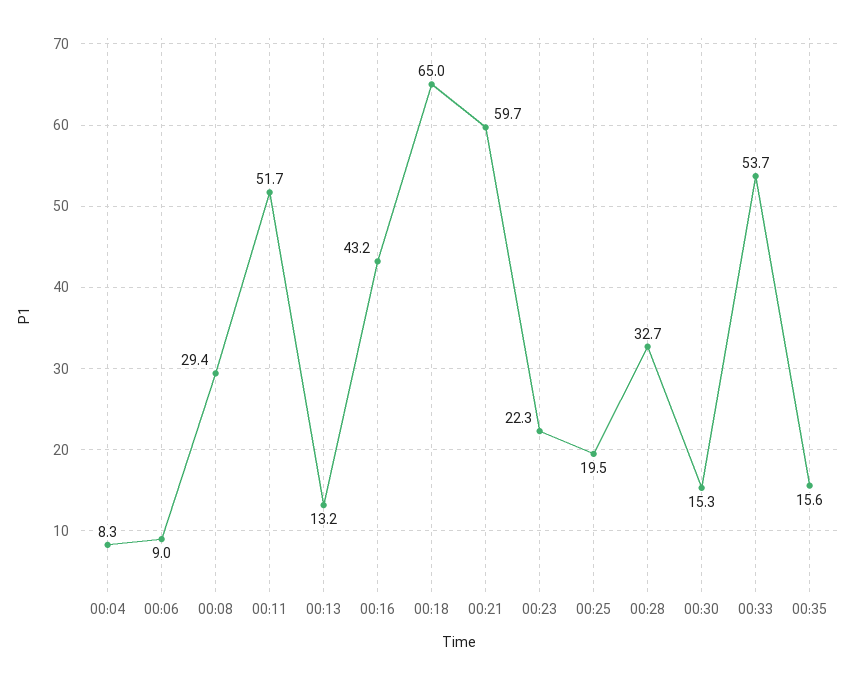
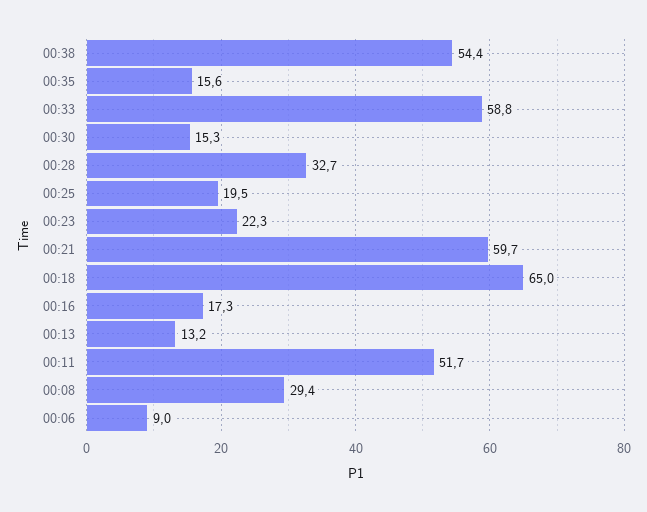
00:04: 8.3 -> none
00:16: 43.2 -> 17.3
00:33: 53.7 -> 58.8
00:38: none -> 54.4

